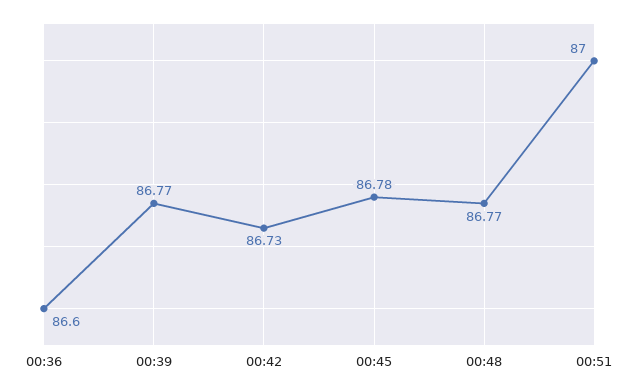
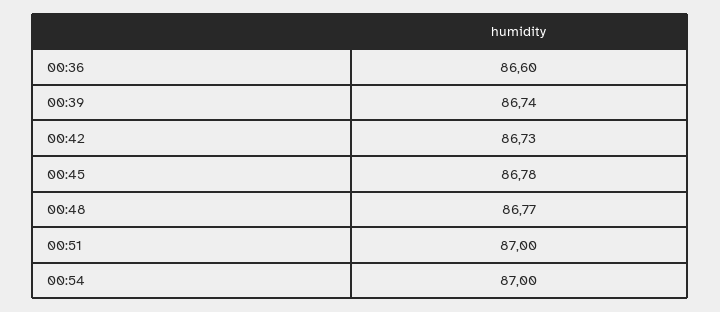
00:39: 86.77 -> 86.74
00:54: none -> 87

